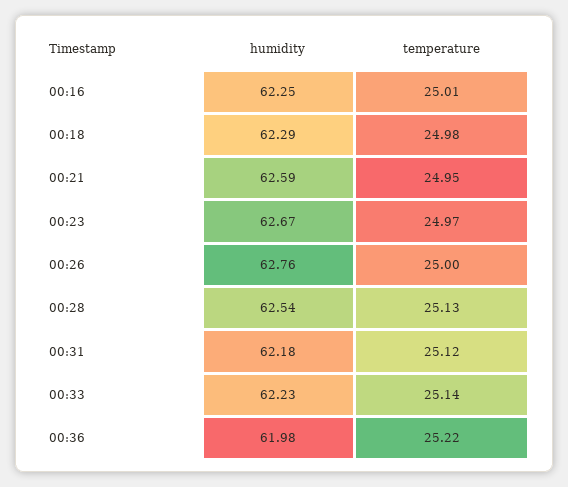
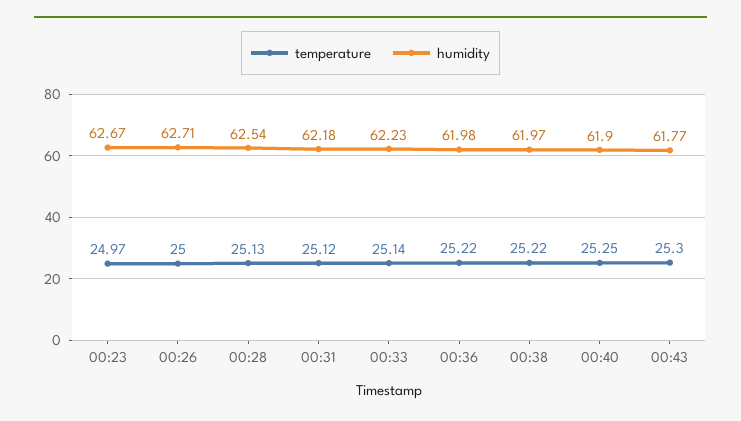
humidity, 00:16: 62.25 -> none
temperature, 00:16: 25.01 -> none
humidity, 00:18: 62.29 -> none
temperature, 00:18: 24.98 -> none
humidity, 00:21: 62.59 -> none
temperature, 00:21: 24.95 -> none
humidity, 00:26: 62.76 -> 62.71
temperature, 00:38: none -> 25.22
humidity, 00:38: none -> 61.97
temperature, 00:40: none -> 25.25
humidity, 00:40: none -> 61.9
temperature, 00:43: none -> 25.3
humidity, 00:43: none -> 61.77

